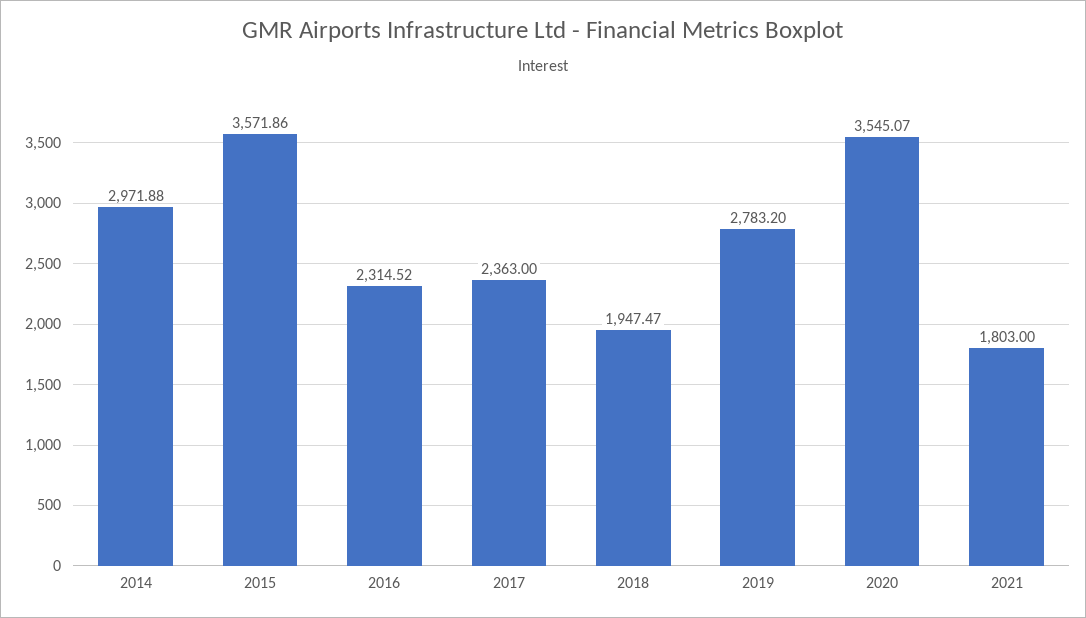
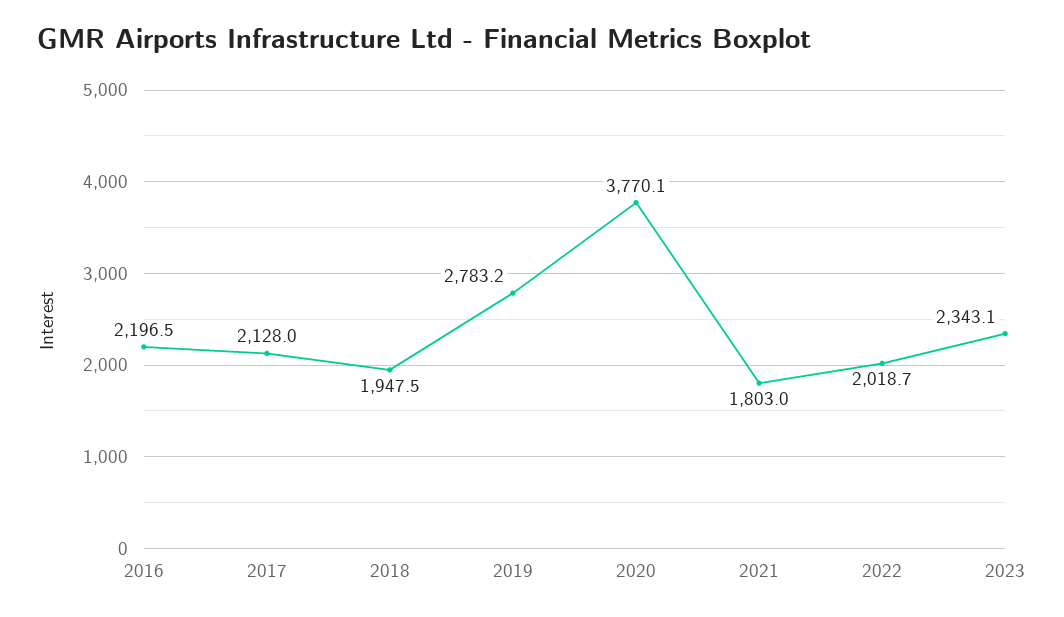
2014: 2971.88 -> none
2015: 3571.86 -> none
2016: 2314.52 -> 2196.5
2017: 2363 -> 2128
2020: 3545.07 -> 3770.1
2022: none -> 2018.7
2023: none -> 2343.1

